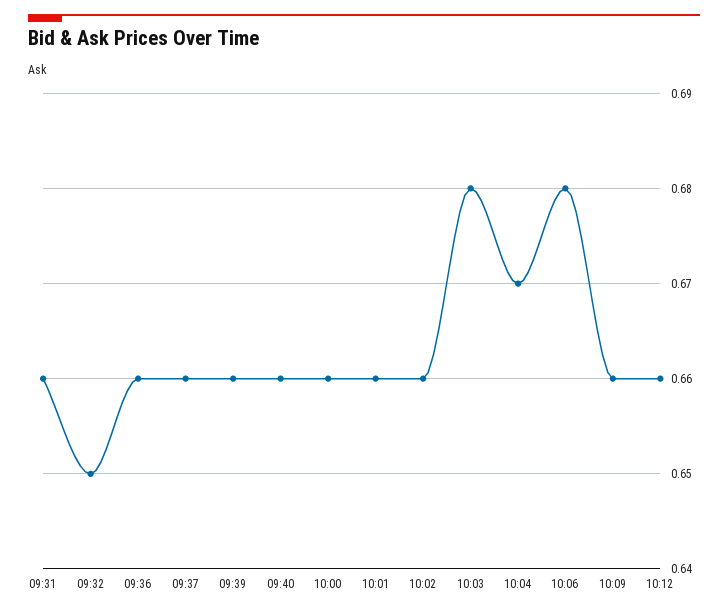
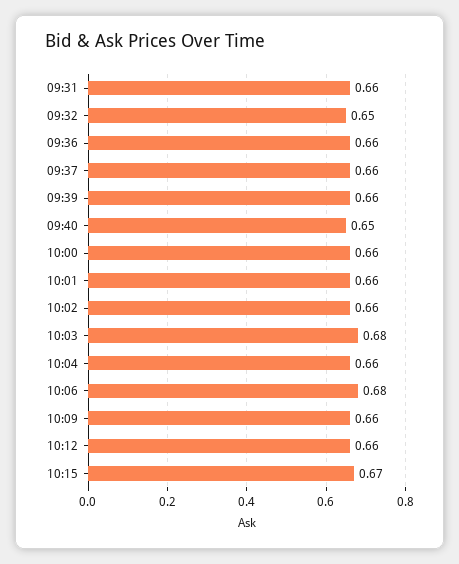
09:40: 0.66 -> 0.65
10:04: 0.67 -> 0.66
10:15: none -> 0.67

